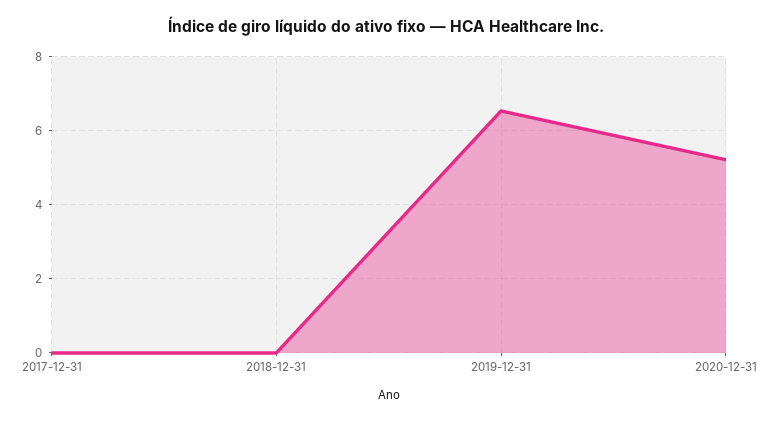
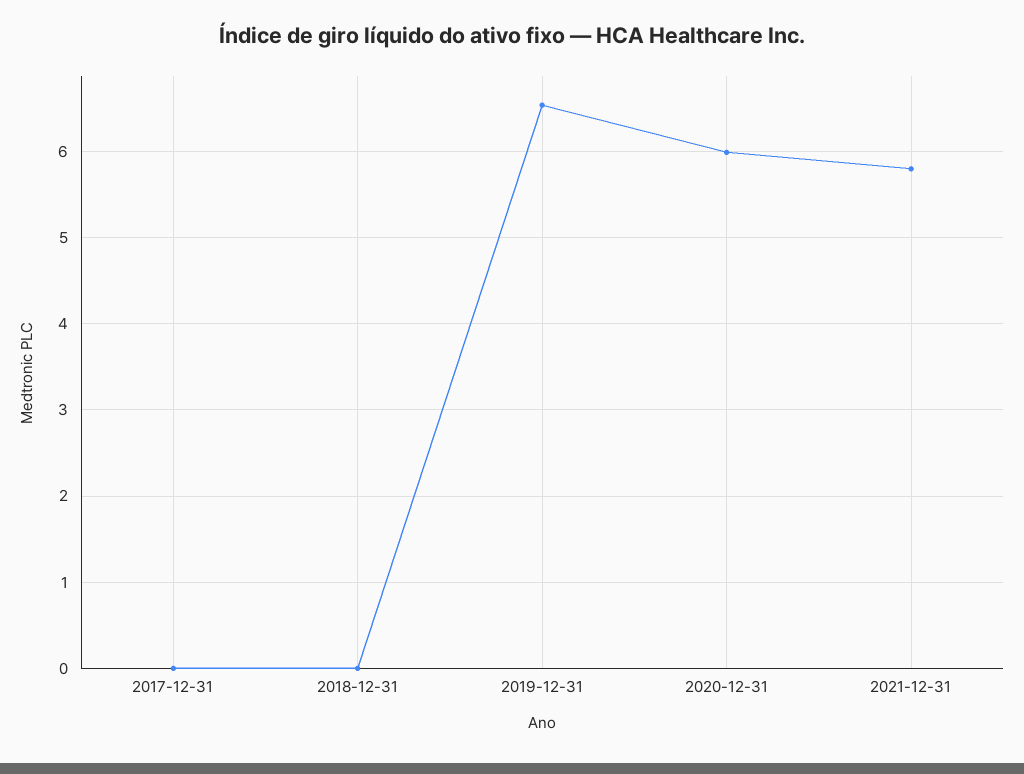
2020-12-31: 5.2 -> 6
2021-12-31: none -> 5.8

